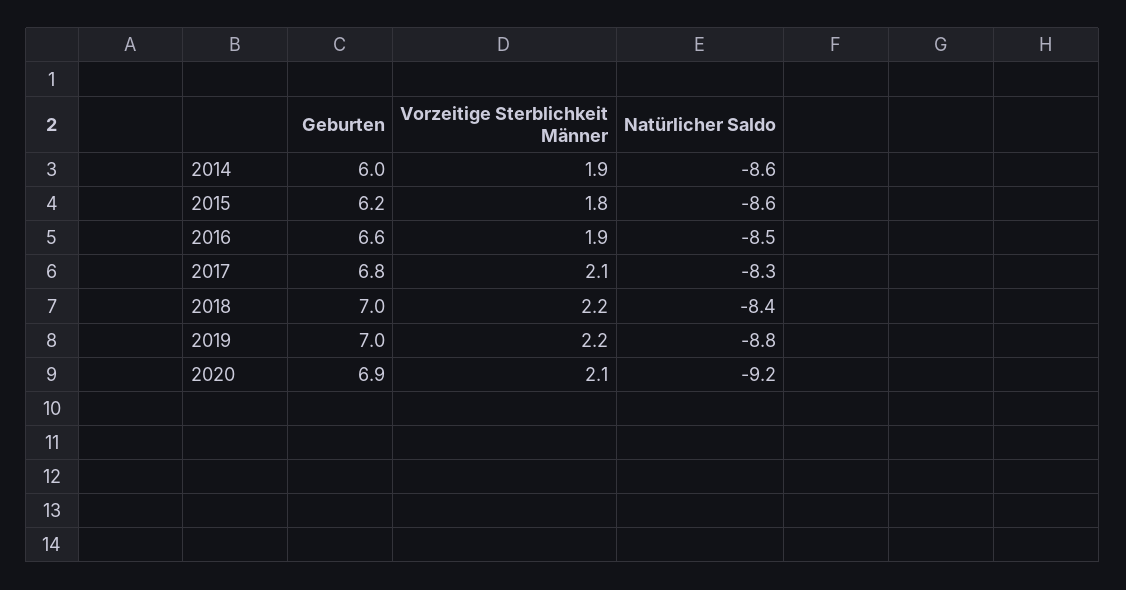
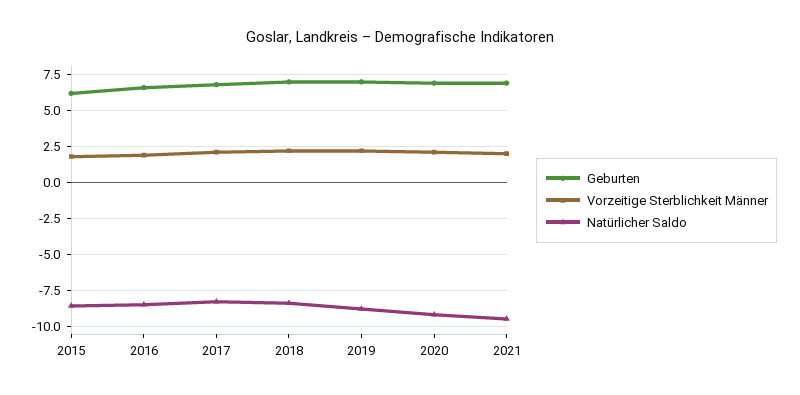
Geburten, 2014: 6 -> none
Vorzeitige Sterblichkeit Männer, 2014: 1.9 -> none
Natürlicher Saldo, 2014: -8.6 -> none
Geburten, 2021: none -> 7
Vorzeitige Sterblichkeit Männer, 2021: none -> 2
Natürlicher Saldo, 2021: none -> -9.5

